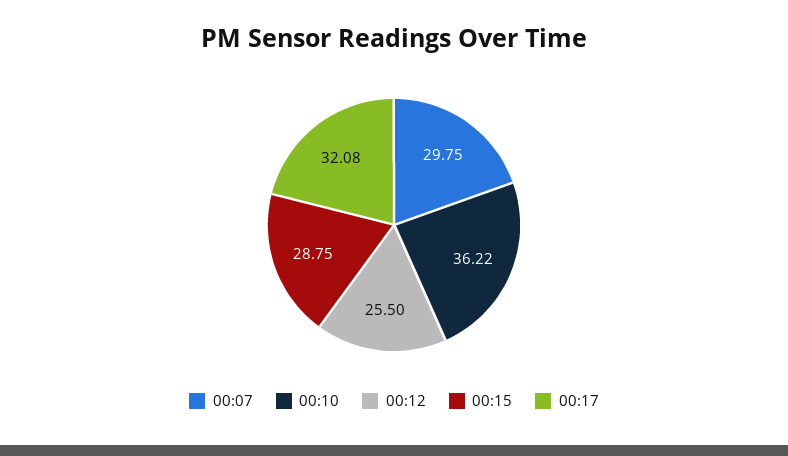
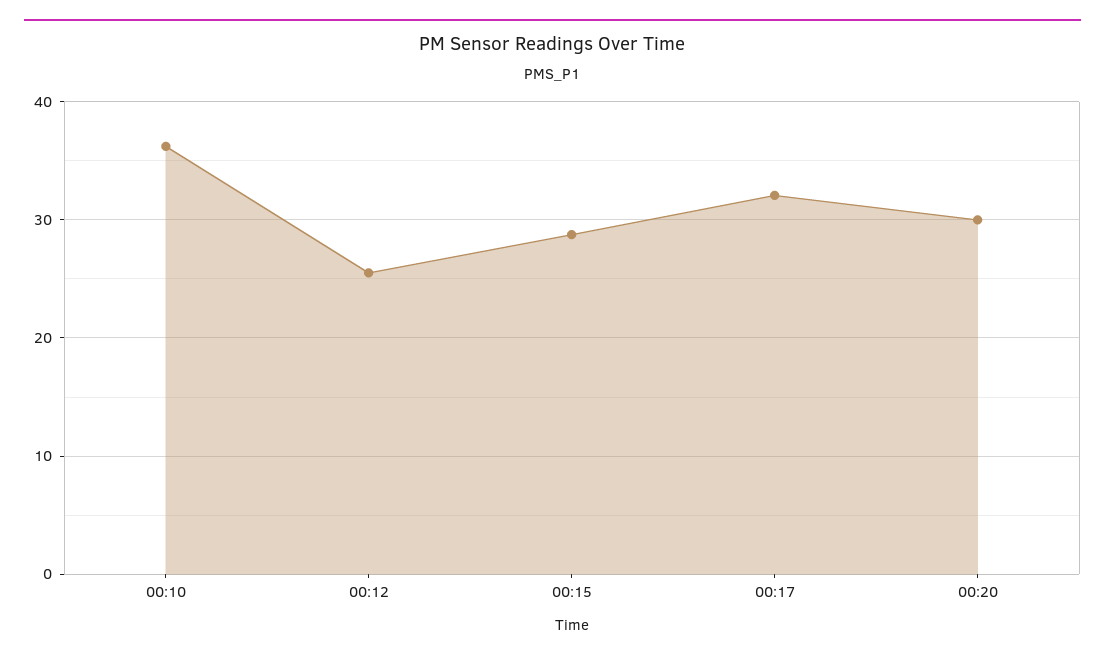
00:07: 29.75 -> none
00:20: none -> 30

